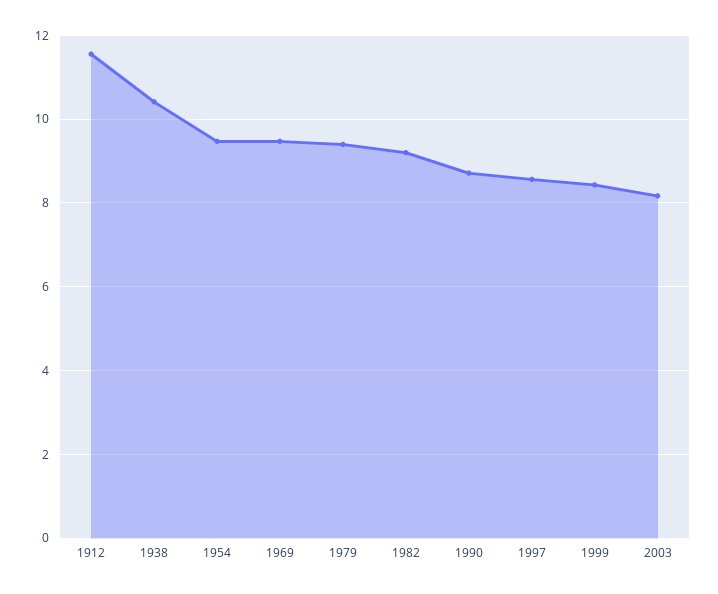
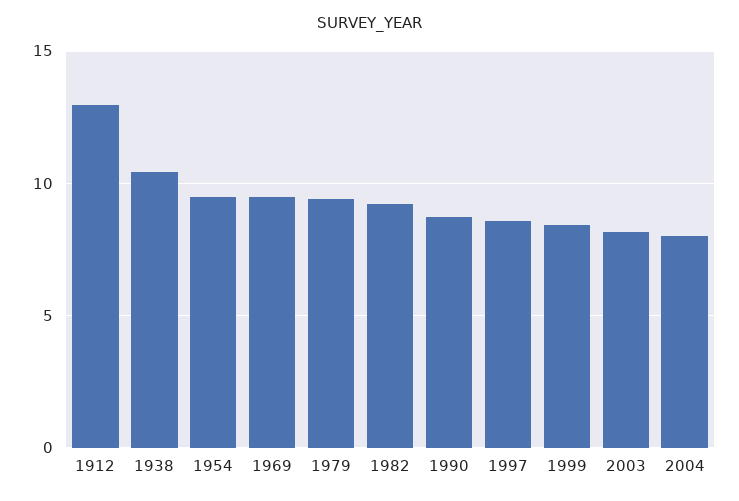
1912: 11.6 -> 13
2004: none -> 8

